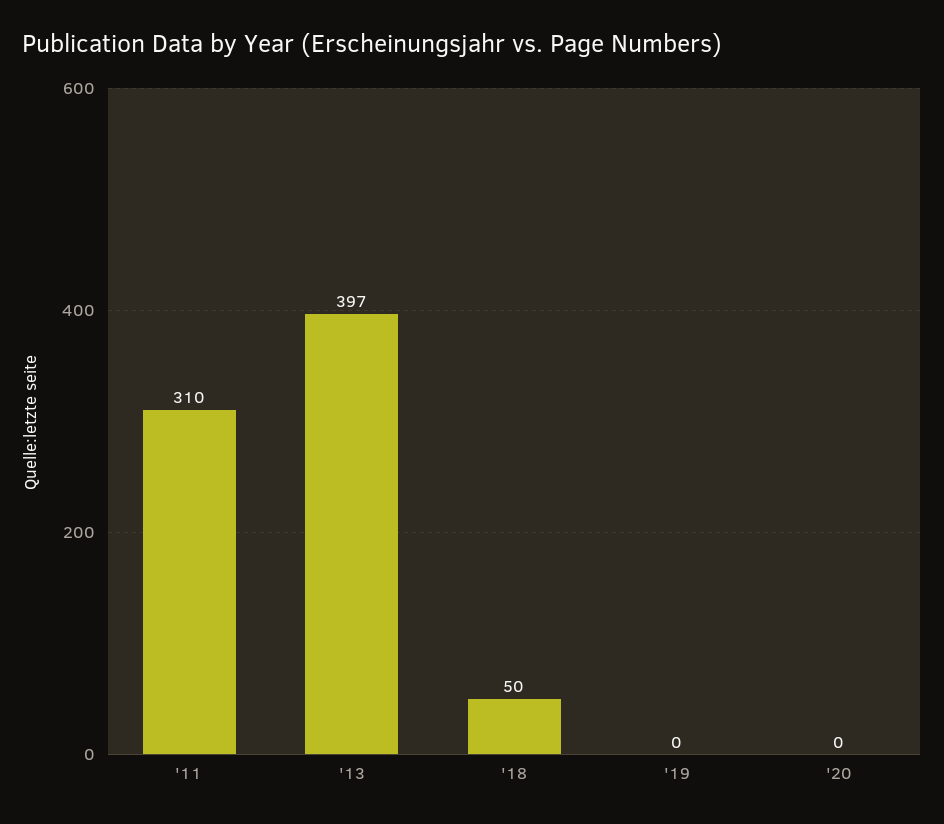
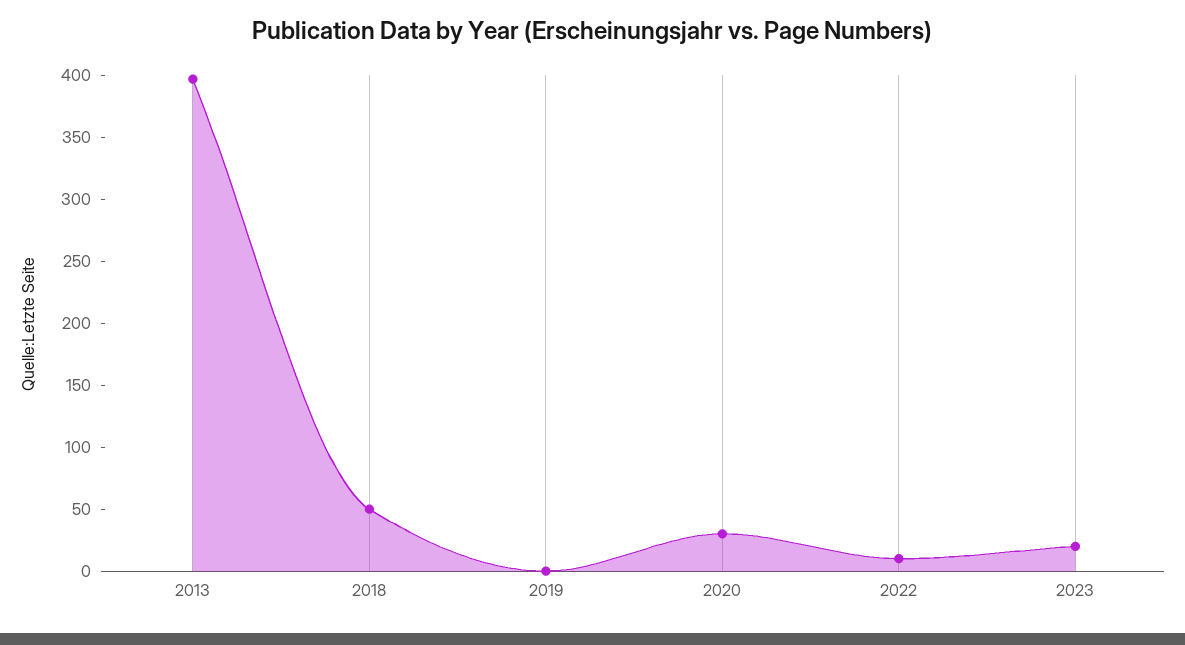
'11: 310 -> none
'20: 0 -> 30
2022: none -> 10
2023: none -> 20

